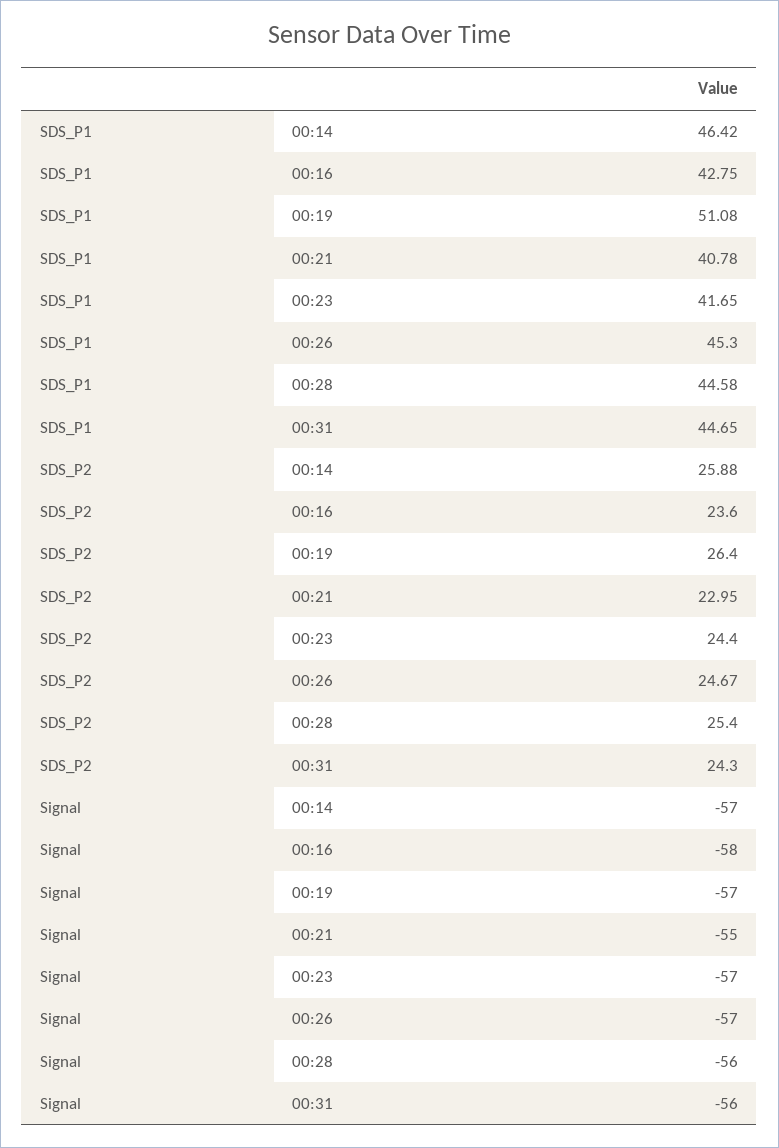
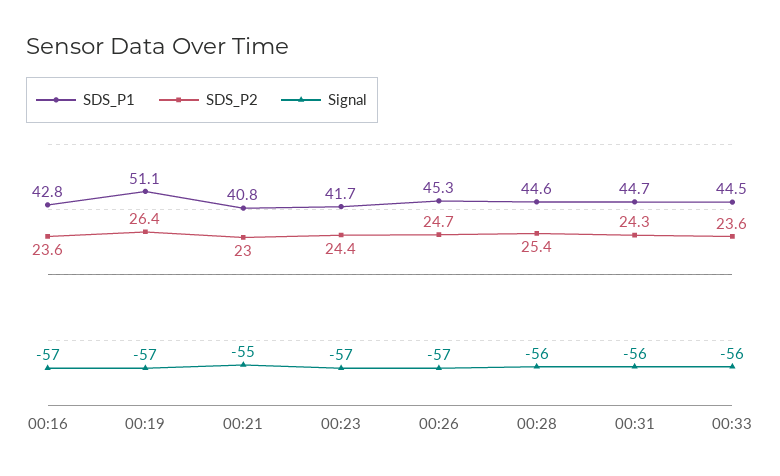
SDS_P1, 00:14: 46.42 -> none
SDS_P2, 00:14: 25.88 -> none
Signal, 00:14: -57 -> none
Signal, 00:16: -58 -> -57
SDS_P1, 00:33: none -> 44.5
SDS_P2, 00:33: none -> 23.6
Signal, 00:33: none -> -56

